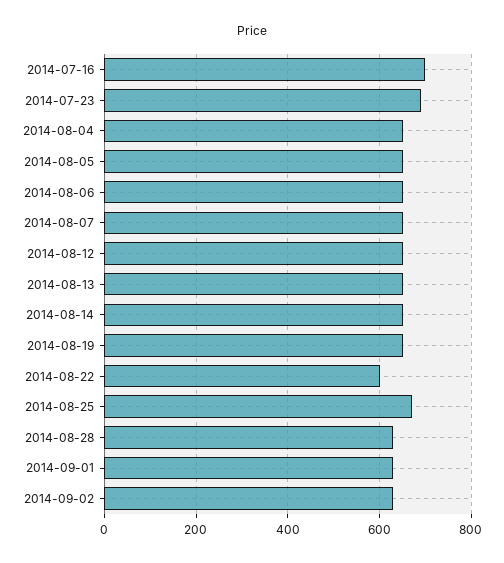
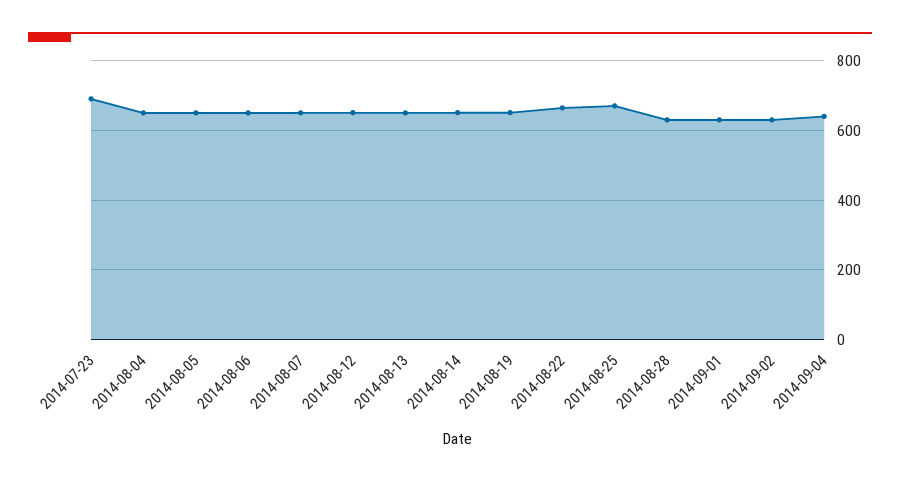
2014-07-16: 700 -> none
2014-08-22: 600 -> 660
2014-09-04: none -> 640

